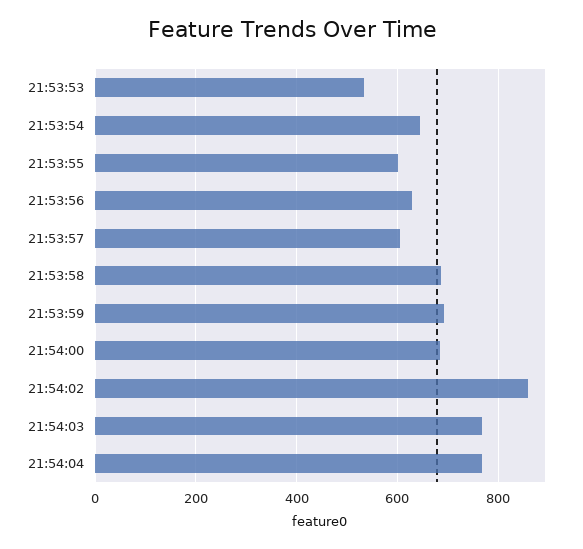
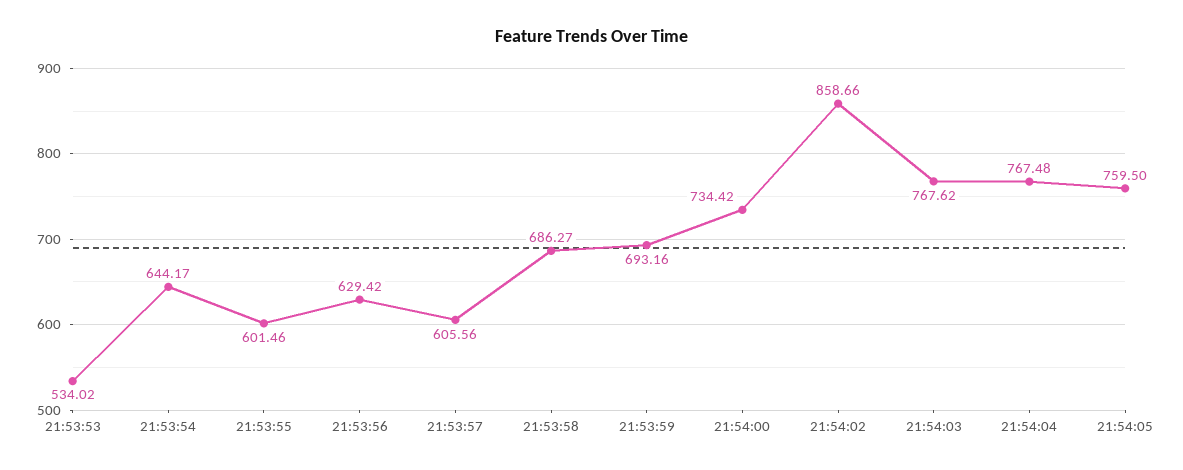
21:54:00: 680 -> 734.42
21:54:05: none -> 759.5

